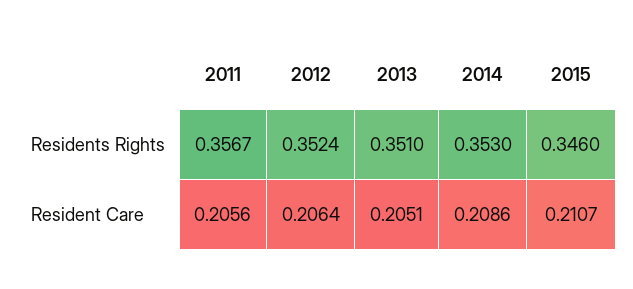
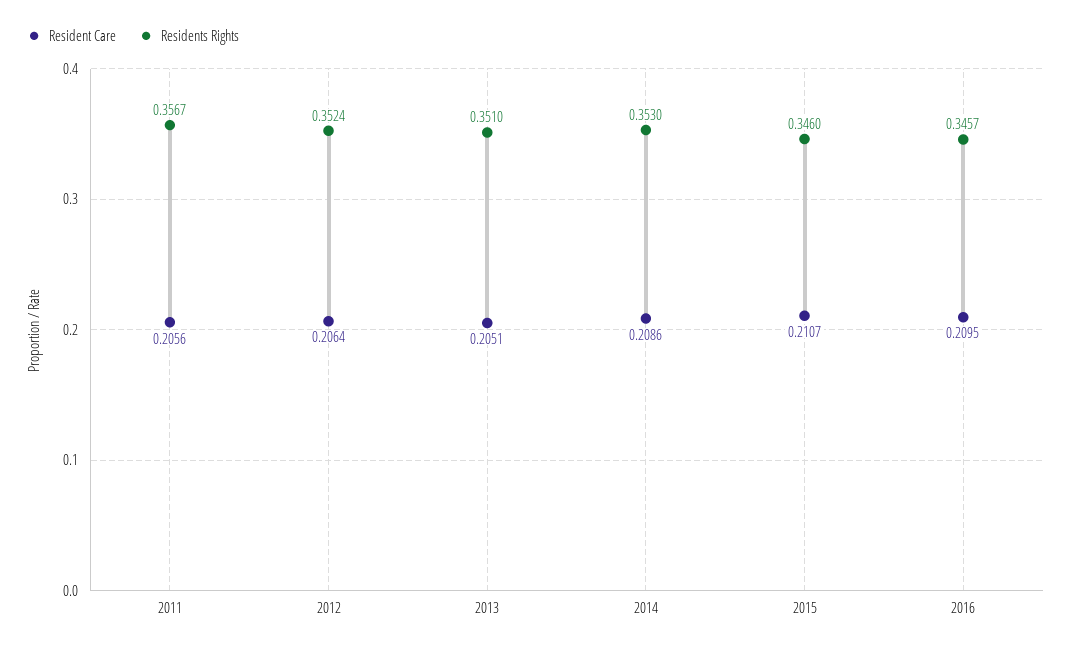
Resident Care, 2016: none -> 0.2095
Residents Rights, 2016: none -> 0.3457

